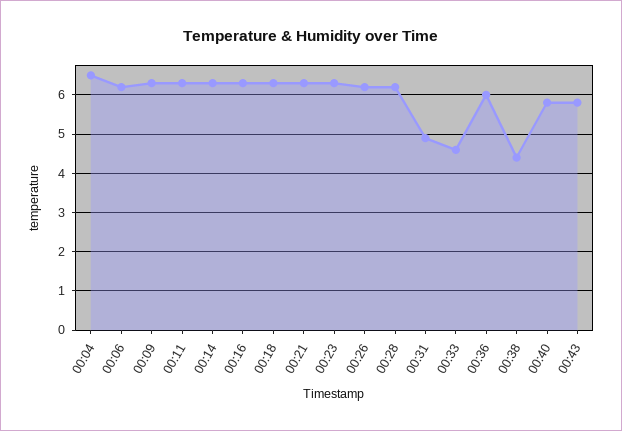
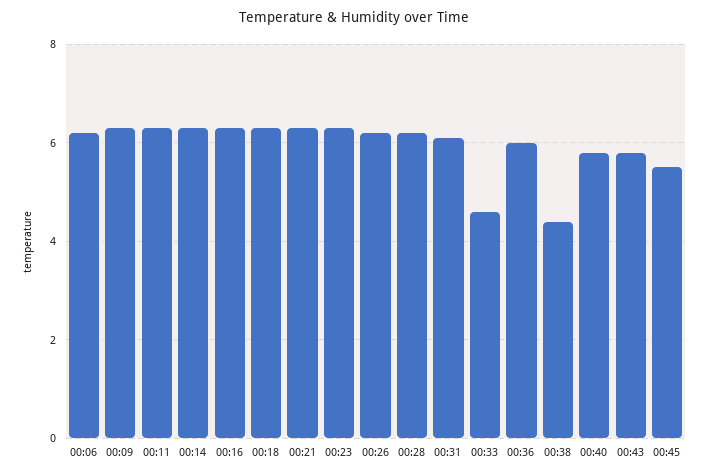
00:04: 6.5 -> none
00:31: 5 -> 6
00:45: none -> 5.5

